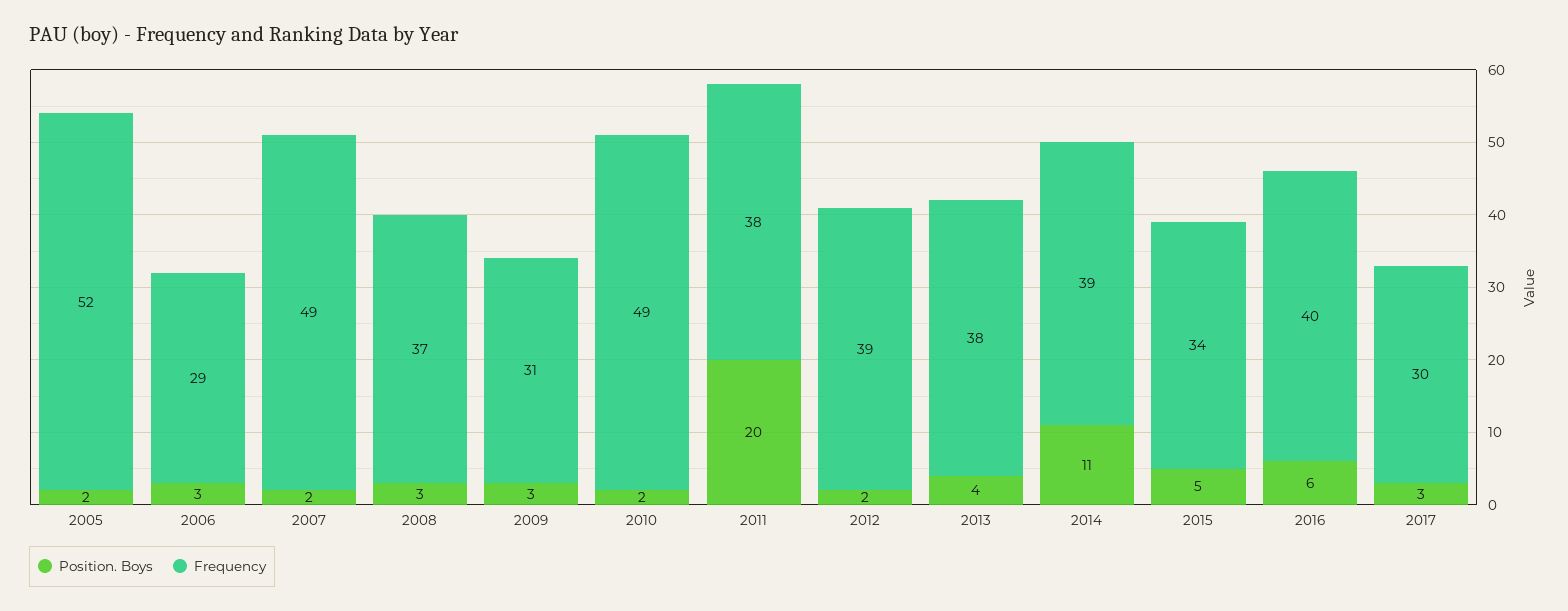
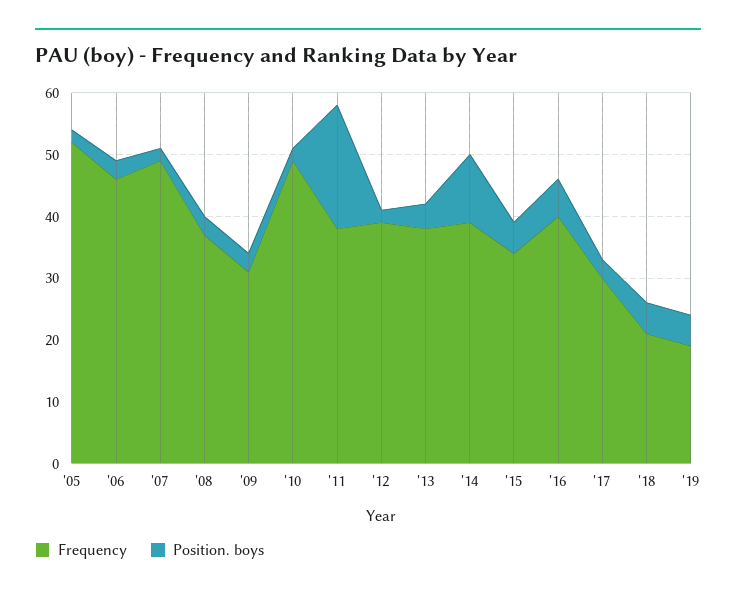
Frequency, 2006: 29 -> 45
Frequency, '18: none -> 20
Position. Boys, '18: none -> 5
Frequency, '19: none -> 20
Position. Boys, '19: none -> 5

